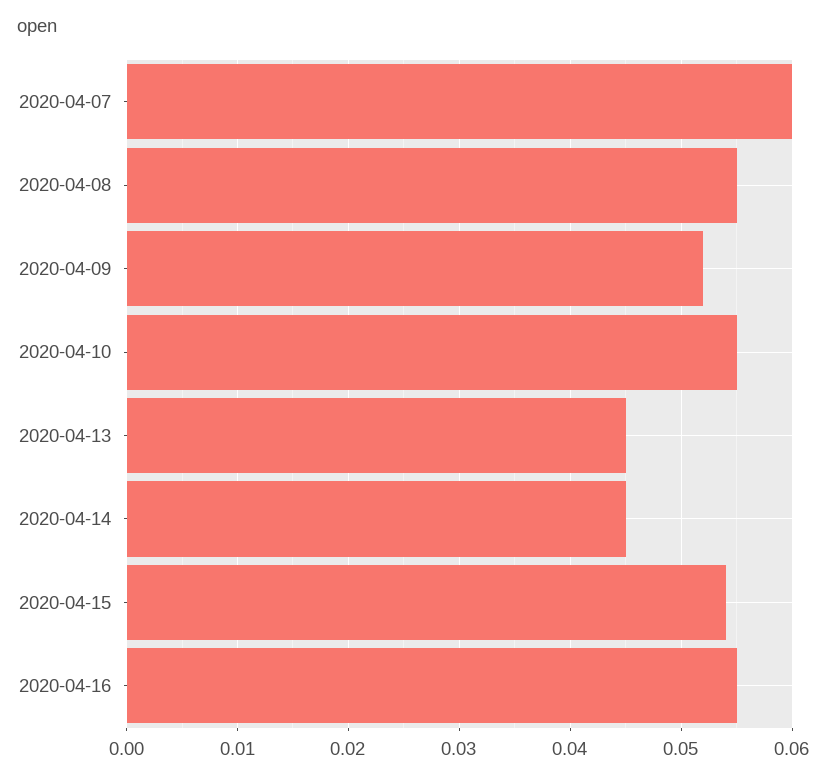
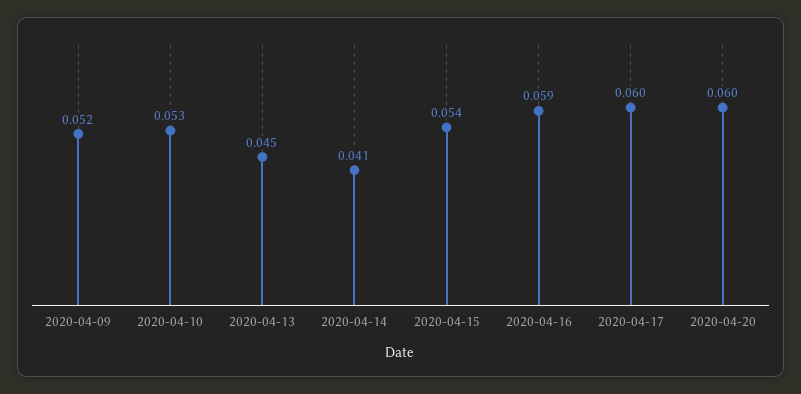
2020-04-07: 0.06 -> none
2020-04-08: 0.055 -> none
2020-04-10: 0.055 -> 0.053
2020-04-14: 0.045 -> 0.041
2020-04-16: 0.055 -> 0.059
2020-04-17: none -> 0.06
2020-04-20: none -> 0.06

